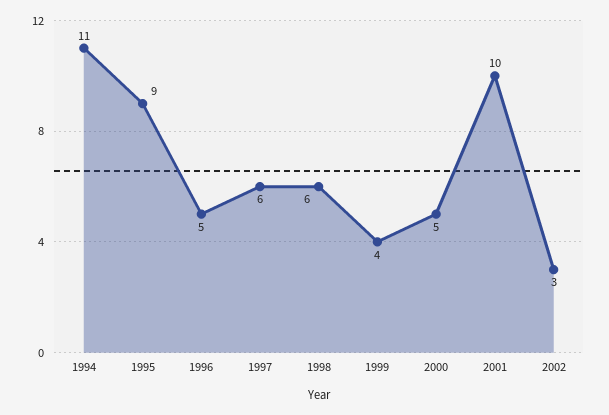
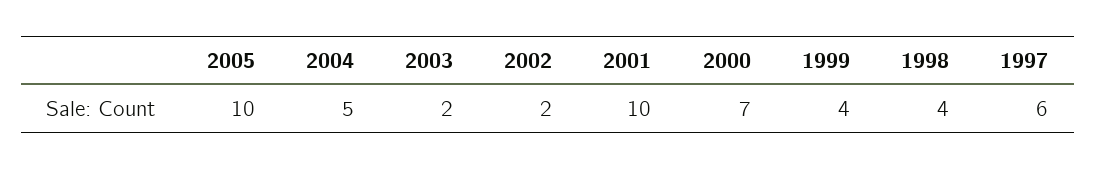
1994: 11 -> none
1995: 9 -> none
1996: 5 -> none
1998: 6 -> 4
2000: 5 -> 7
2002: 3 -> 2
2005: none -> 10
2004: none -> 5
2003: none -> 2

